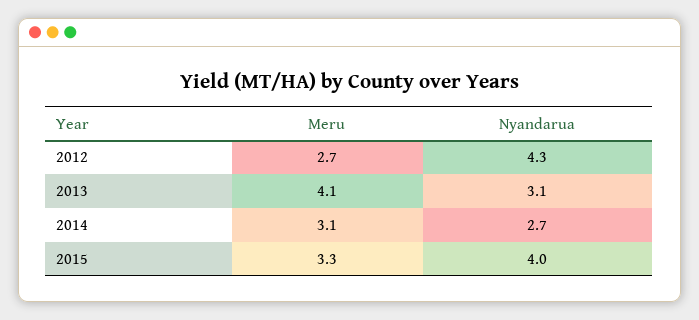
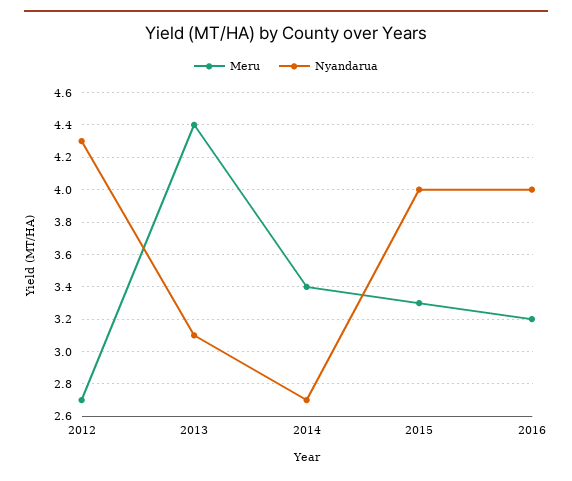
Meru, 2013: 4.1 -> 4.4
Meru, 2014: 3.1 -> 3.4
Meru, 2016: none -> 3.2
Nyandarua, 2016: none -> 4

